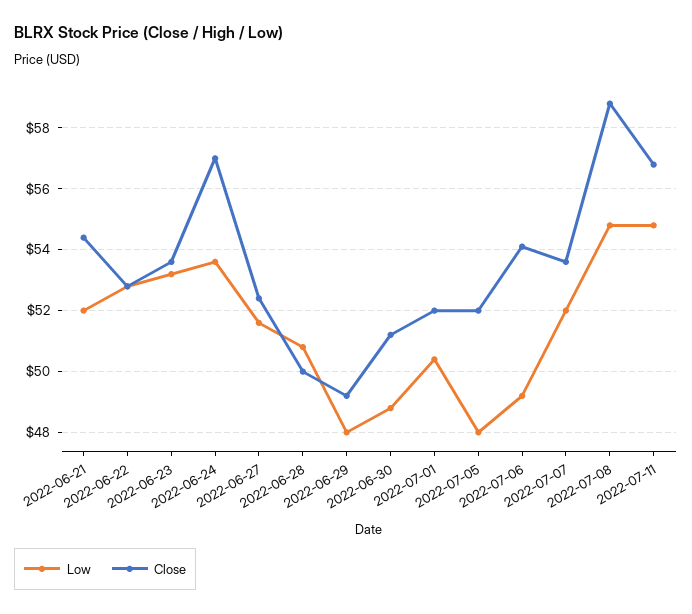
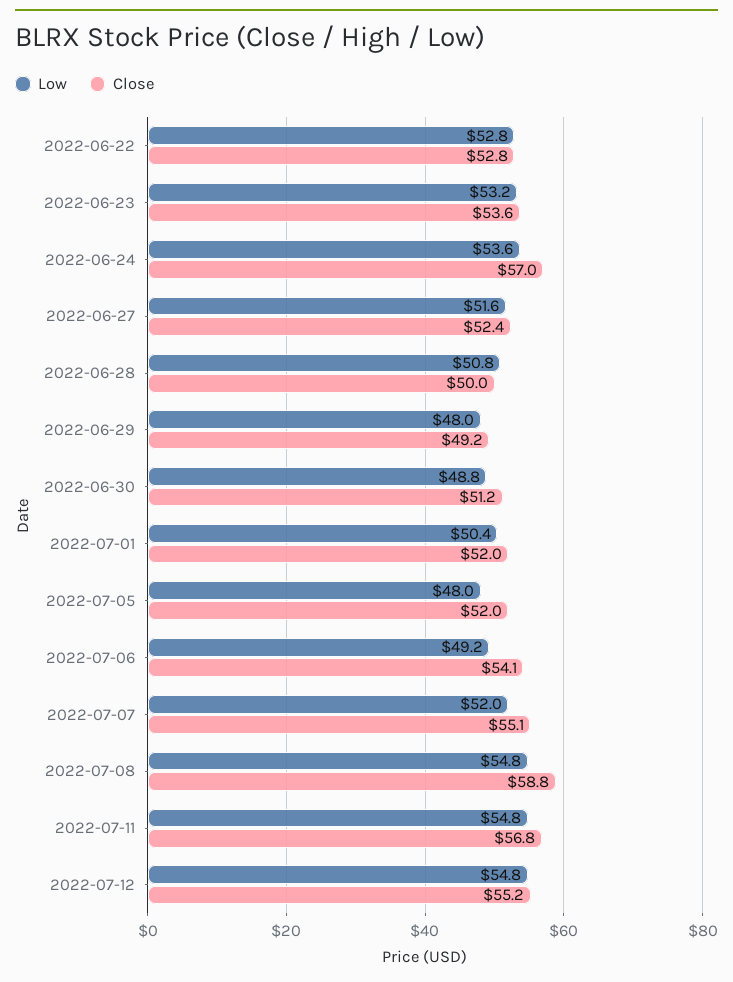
Low, 2022-06-21: 52 -> none
Close, 2022-06-21: 54.5 -> none
Close, 2022-07-07: 53.5 -> 55.1
Low, 2022-07-12: none -> 54.8
Close, 2022-07-12: none -> 55.2

